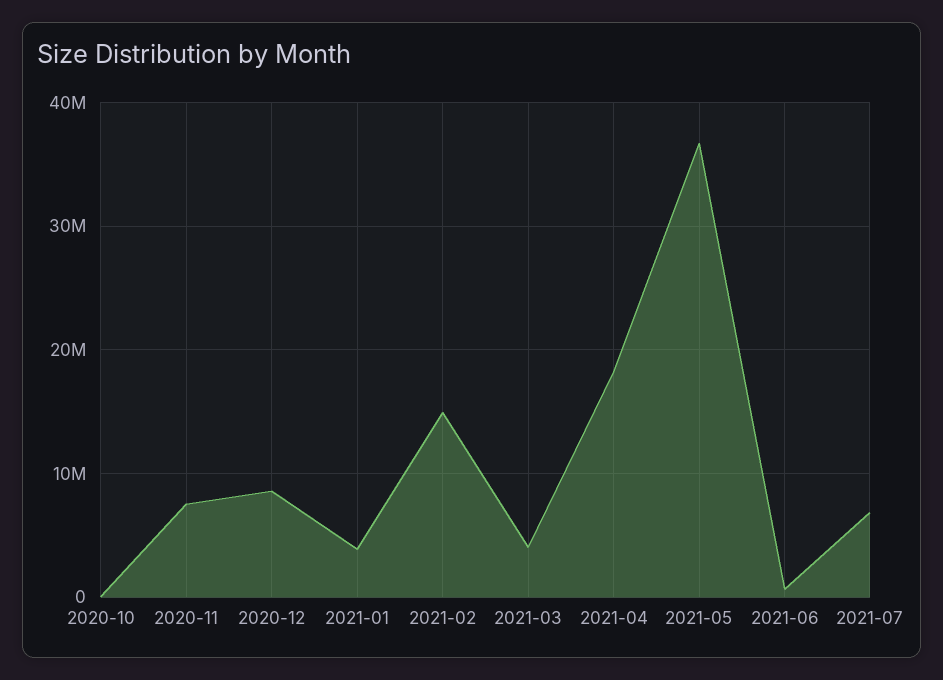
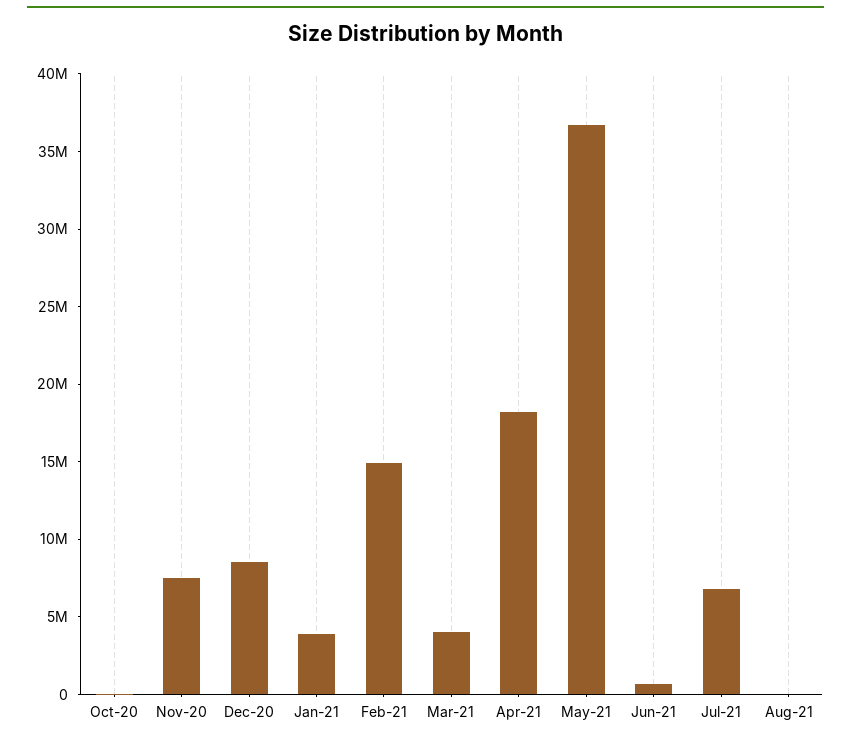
Aug-21: none -> 0

